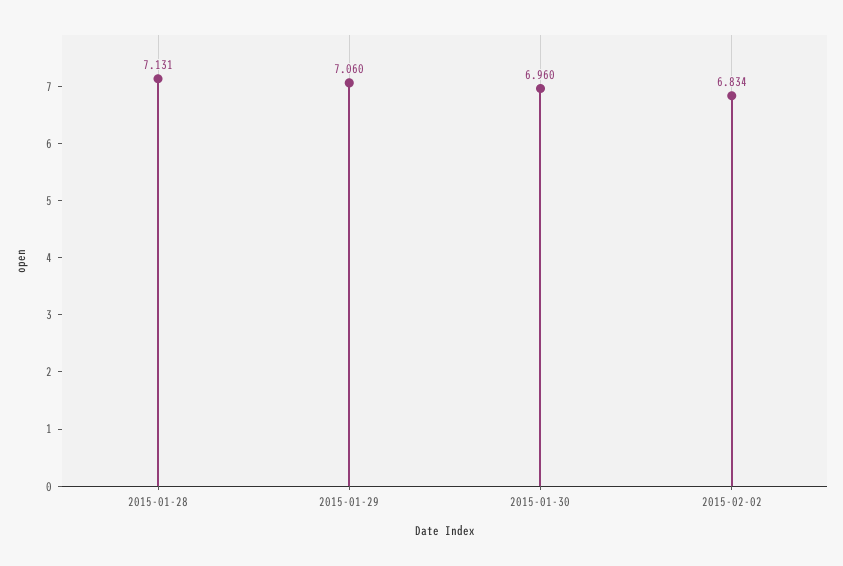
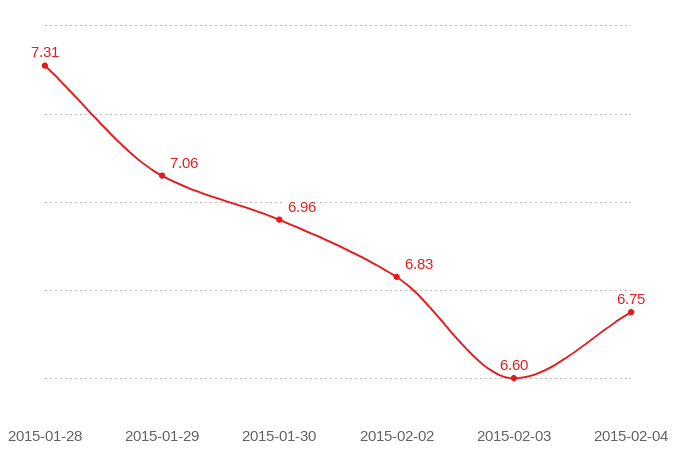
2015-01-28: 7.131 -> 7.31
2015-02-03: none -> 6.6
2015-02-04: none -> 6.75

